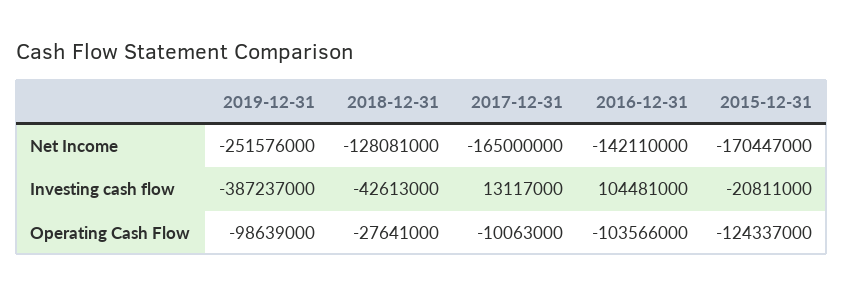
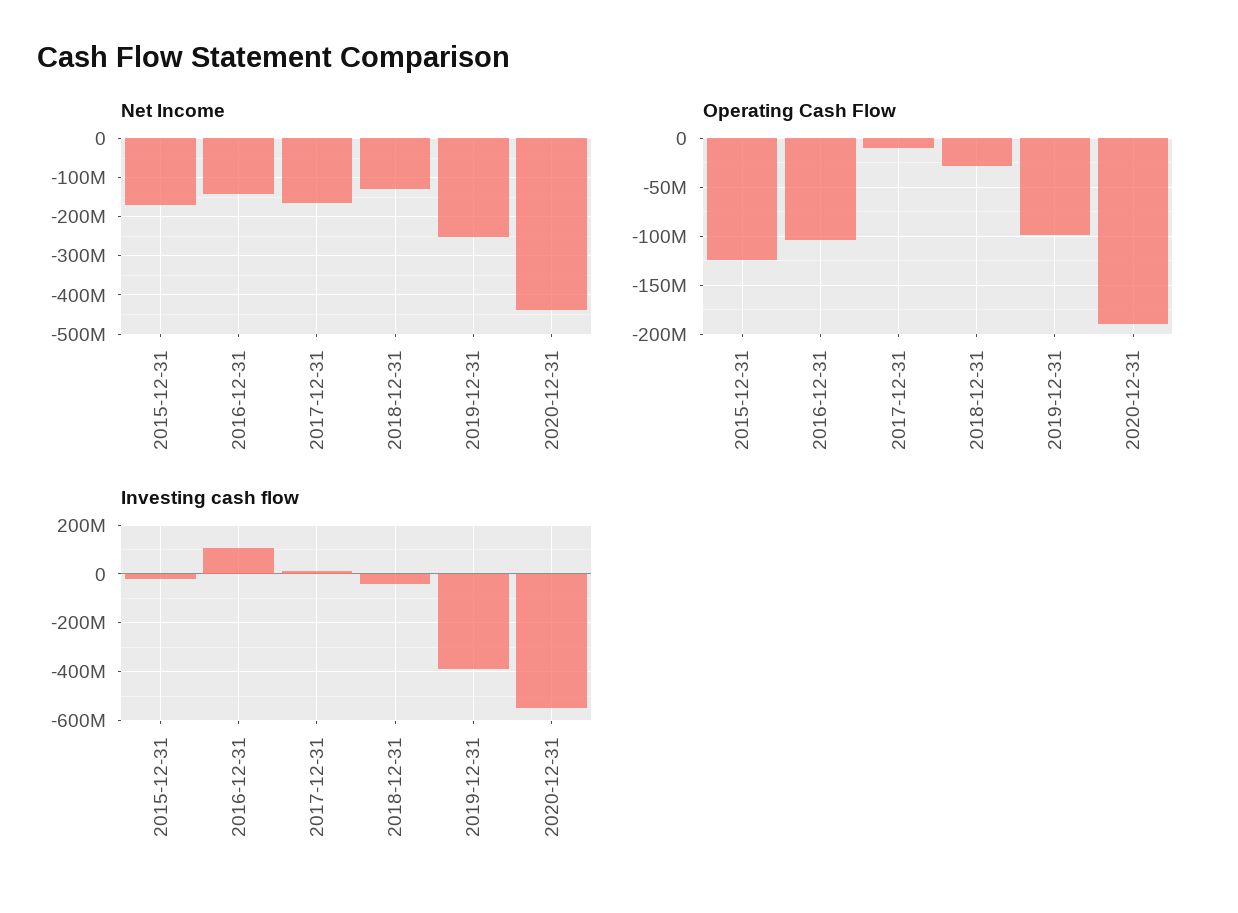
Net Income, 2020-12-31: none -> -440000000
Operating Cash Flow, 2020-12-31: none -> -190000000
Investing cash flow, 2020-12-31: none -> -550000000

